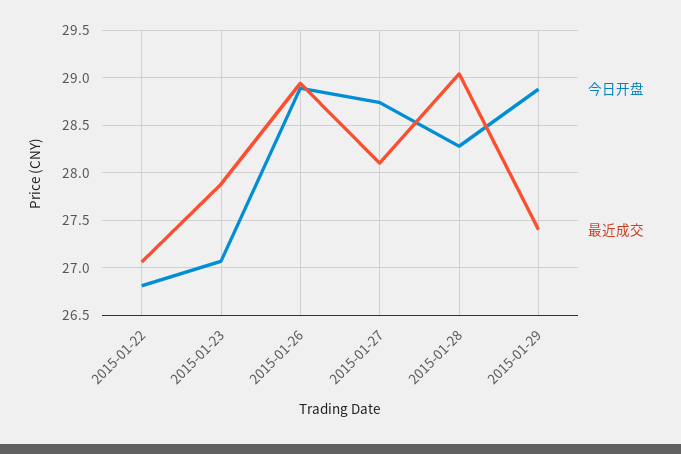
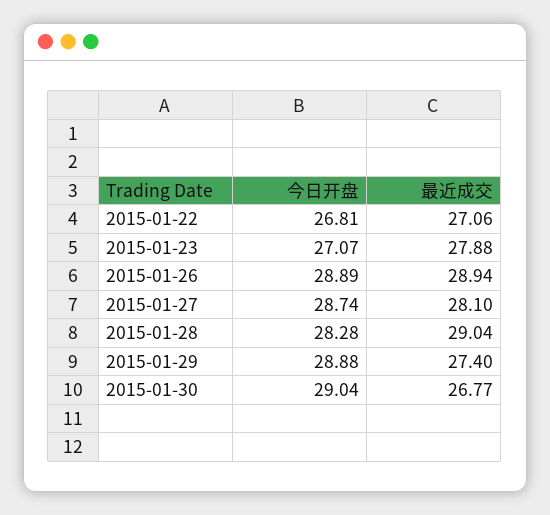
今日开盘, 2015-01-30: none -> 29.04
最近成交, 2015-01-30: none -> 26.77

